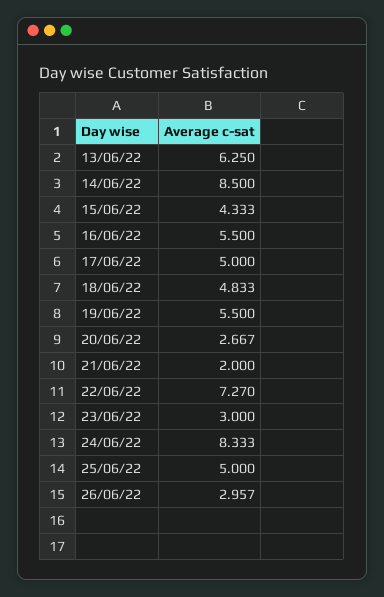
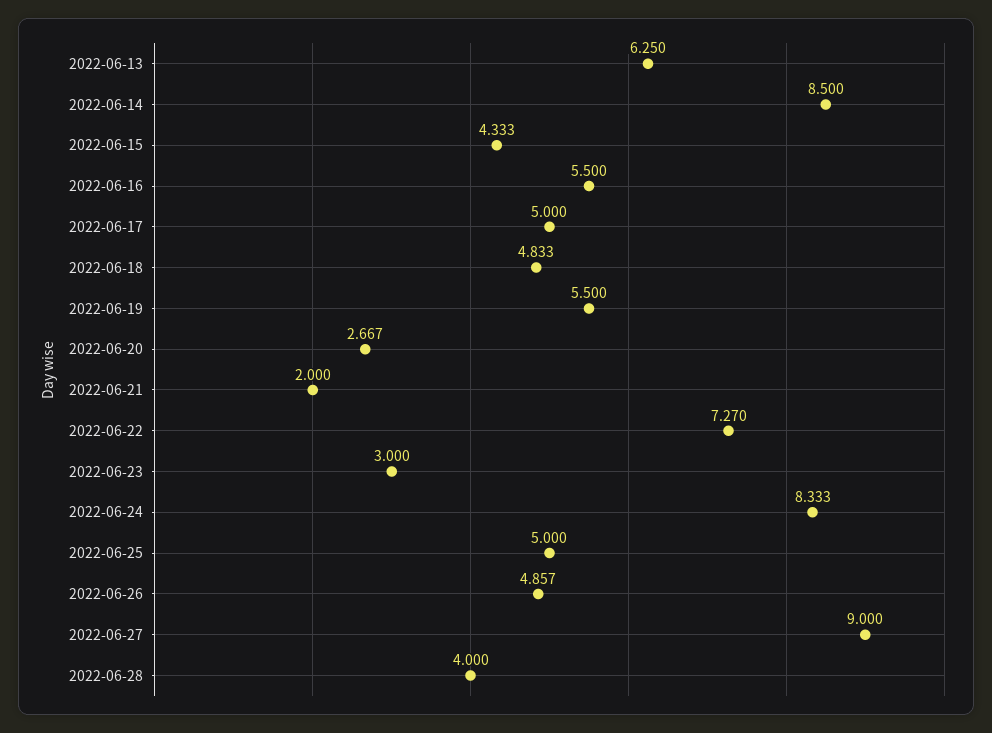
26/06/22: 2.957 -> 4.857
2022-06-27: none -> 9
2022-06-28: none -> 4

